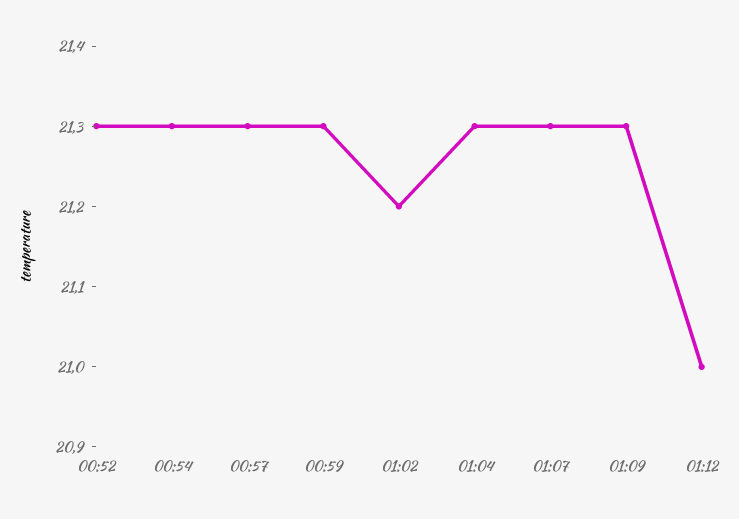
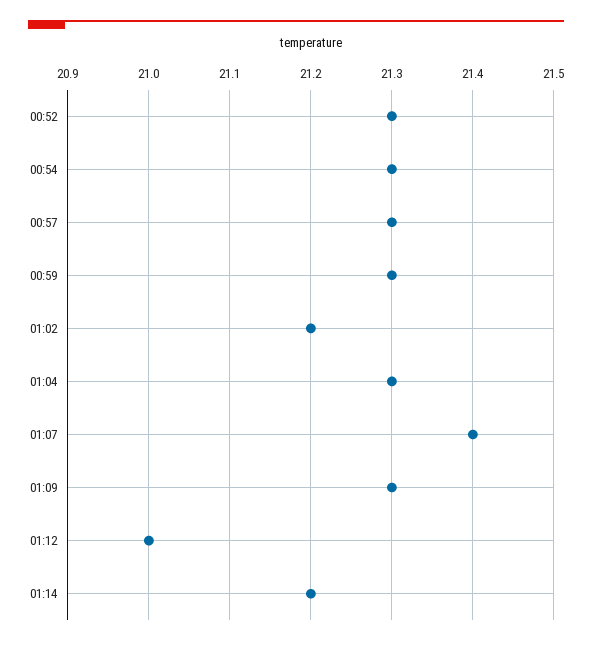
01:07: 21.3 -> 21.4
01:14: none -> 21.2

